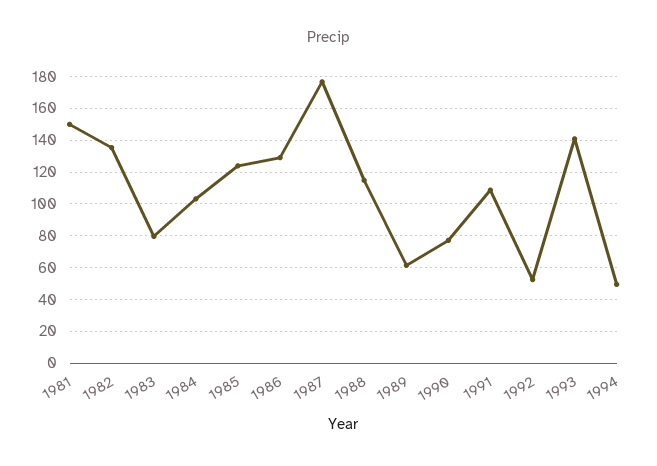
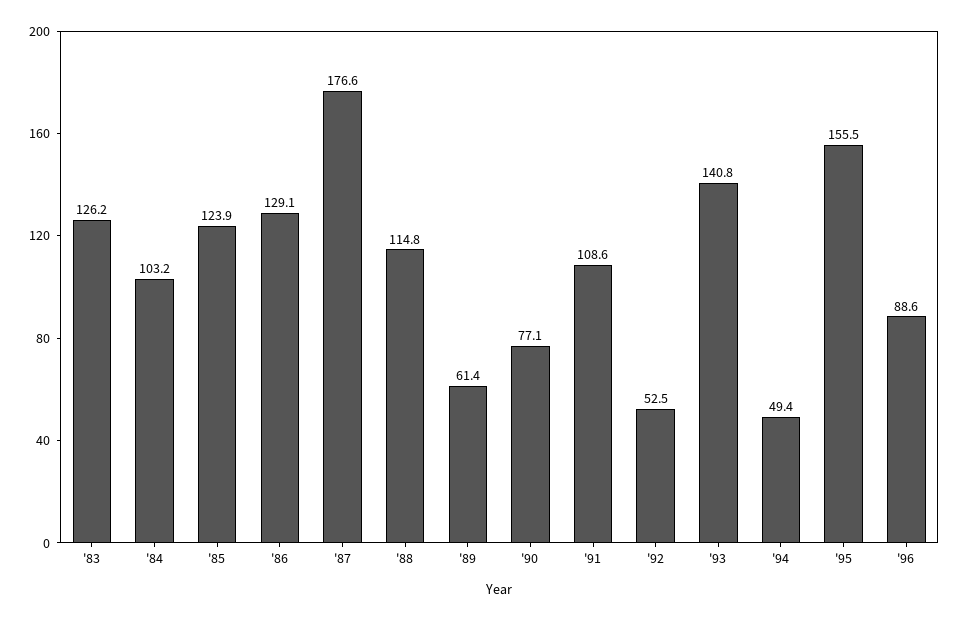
1981: 150 -> none
1982: 135 -> none
1983: 80 -> 126.2
'95: none -> 155.5
'96: none -> 88.6

